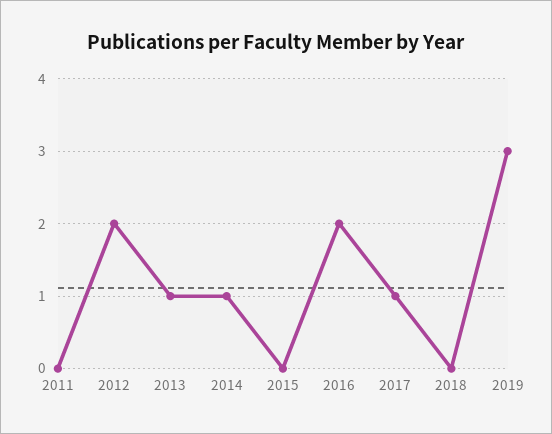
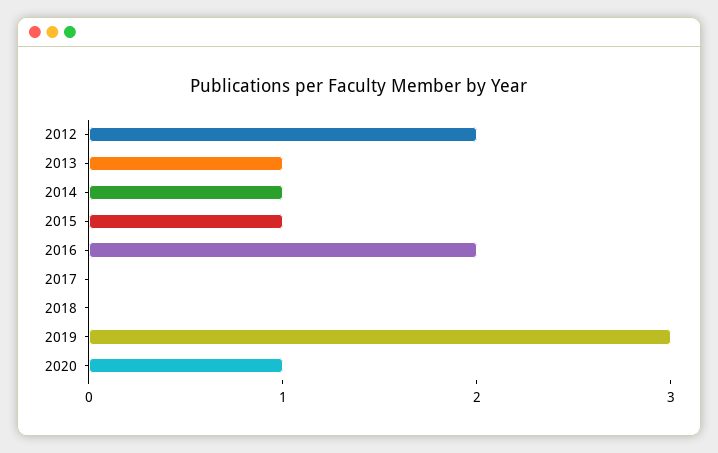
2011: 0 -> none
2015: 0 -> 1
2017: 1 -> 0
2020: none -> 1

